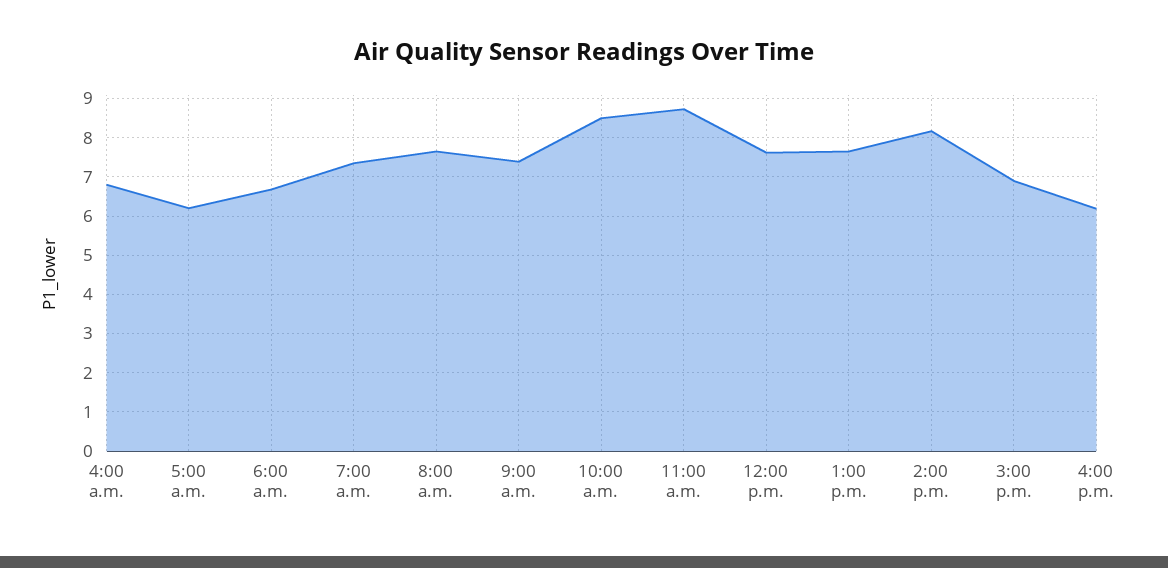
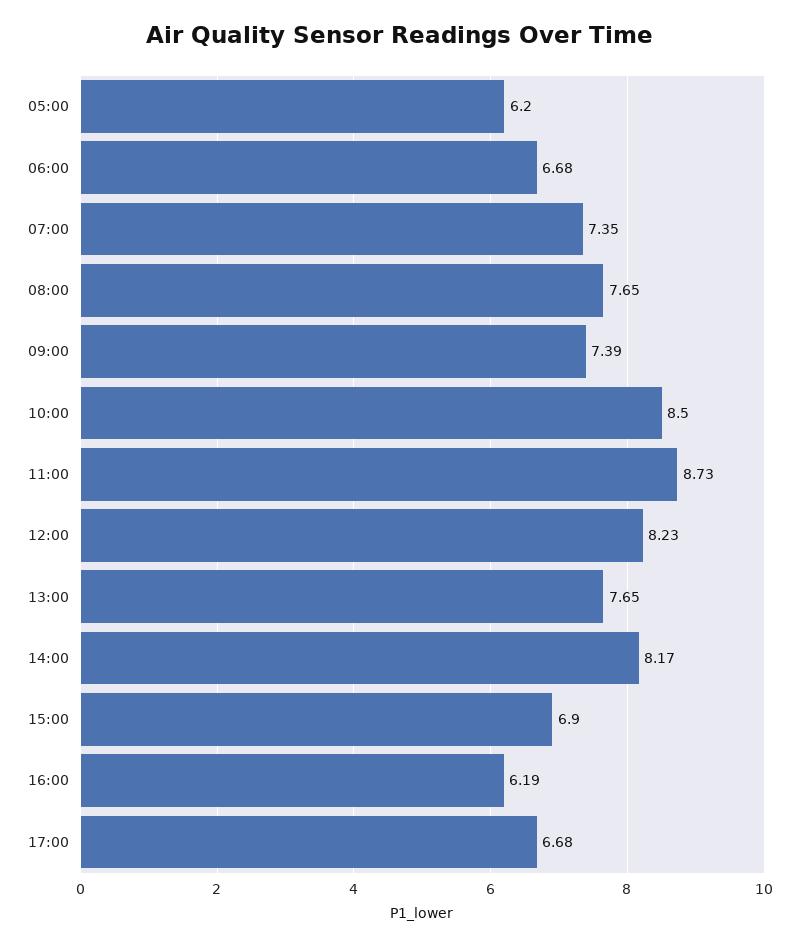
4:00 a.m.: 6.8 -> none
12:00 p.m.: 7.6 -> 8.23
17:00: none -> 6.68

